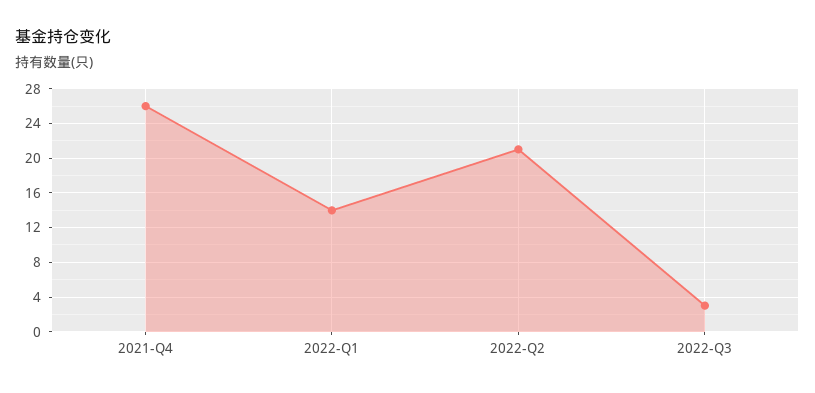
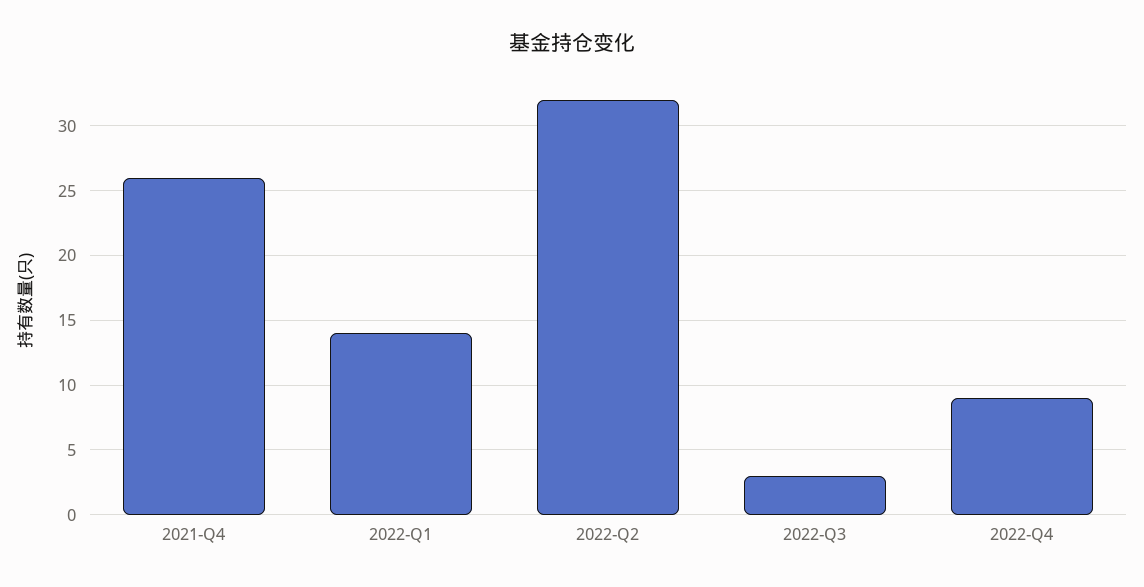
2022-Q2: 21 -> 32
2022-Q4: none -> 9

